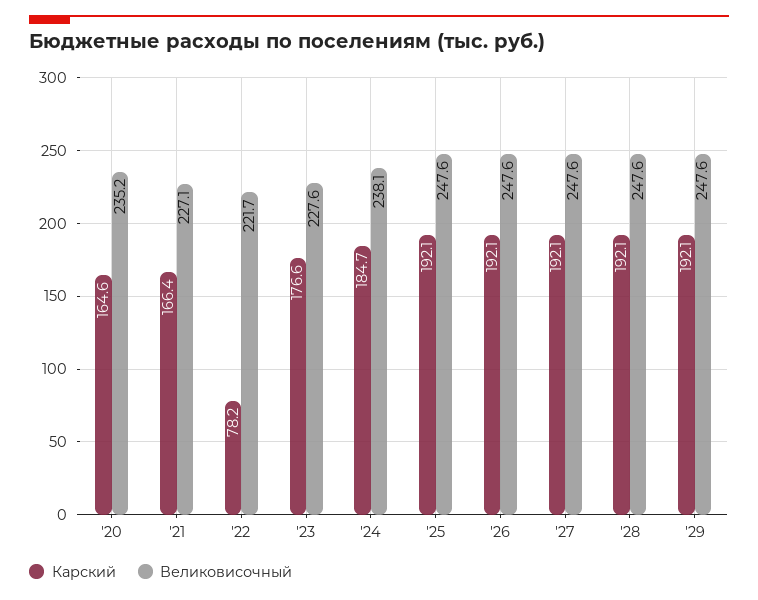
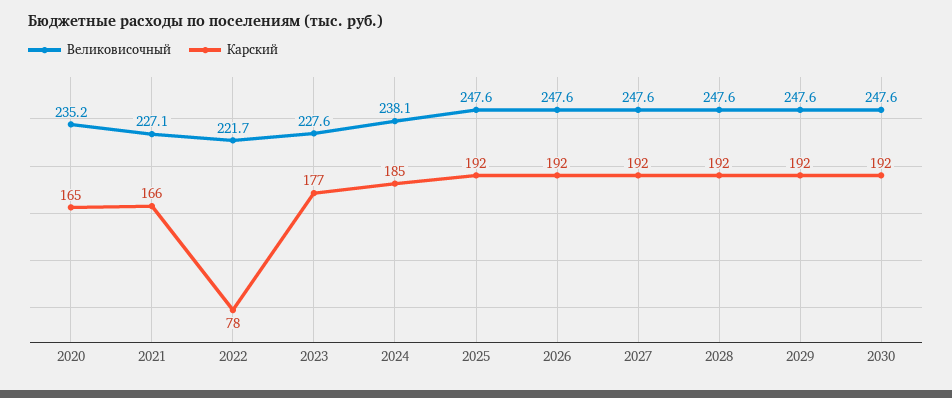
Великовисочный, 2030: none -> 247.6
Карский, 2030: none -> 192

